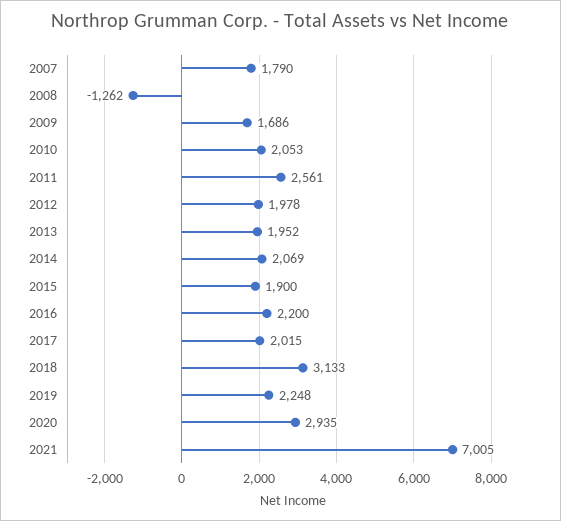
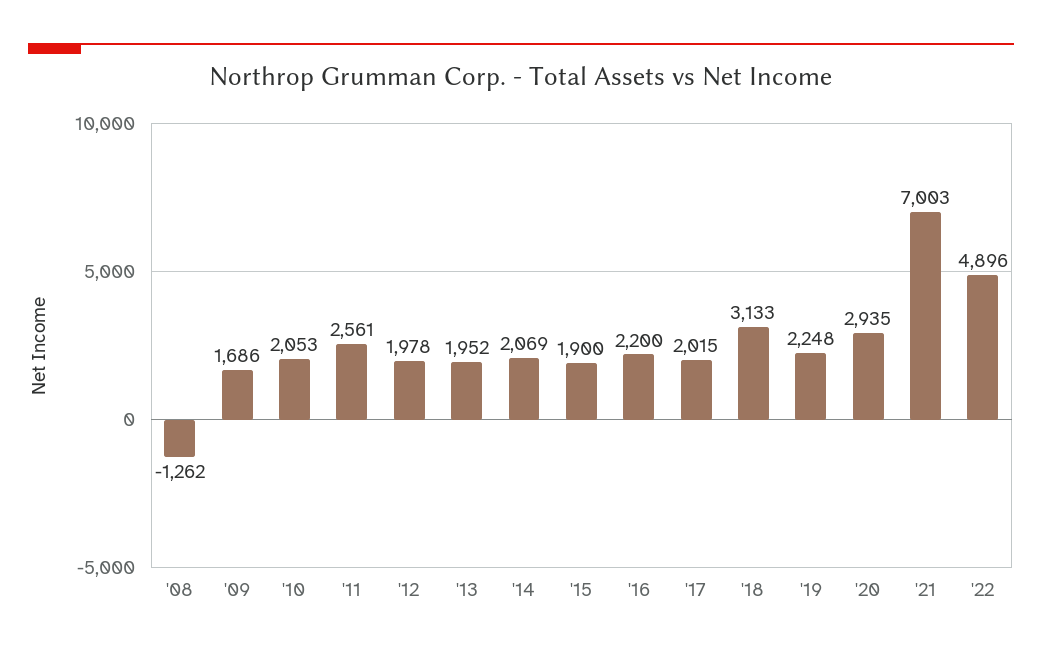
2007: 1790 -> none
2021: 7005 -> 7003
'22: none -> 4896

